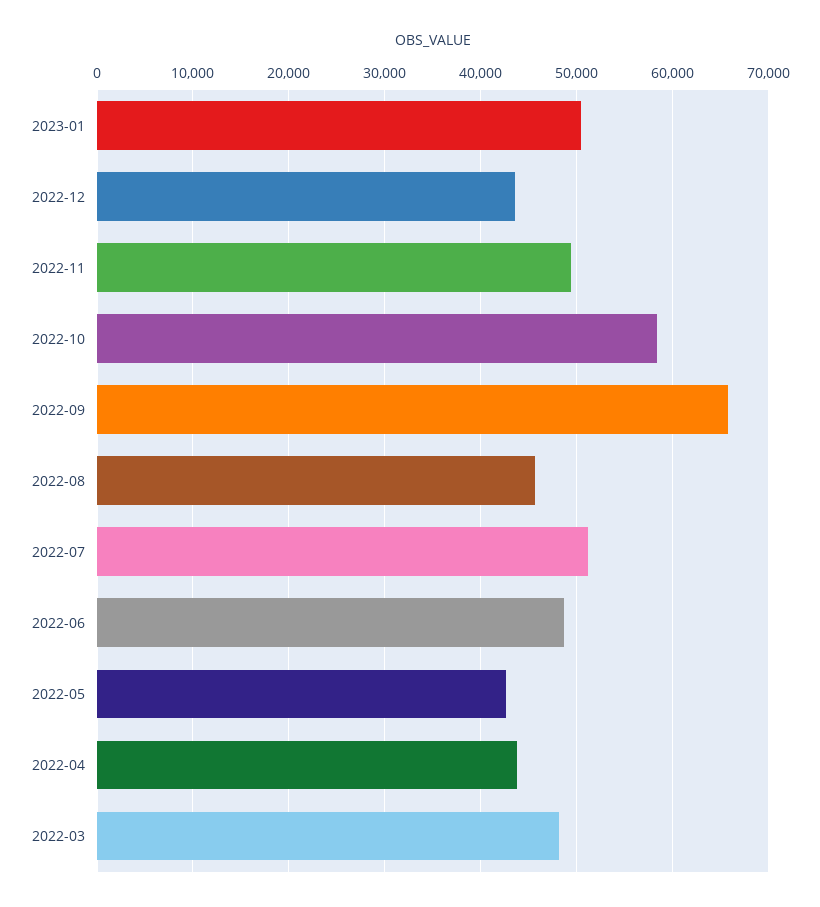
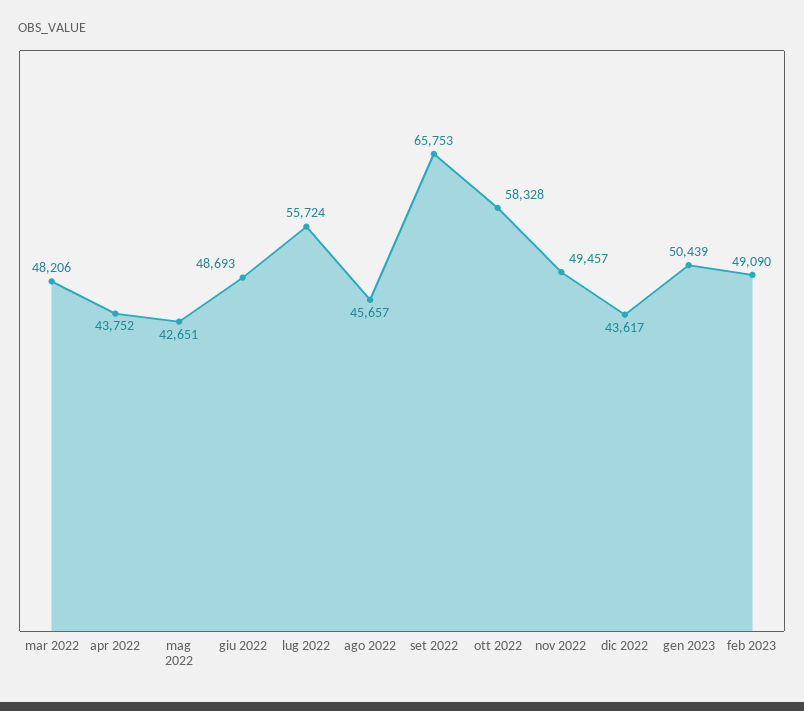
2022-07: 51000 -> 55724
feb 2023: none -> 49090

